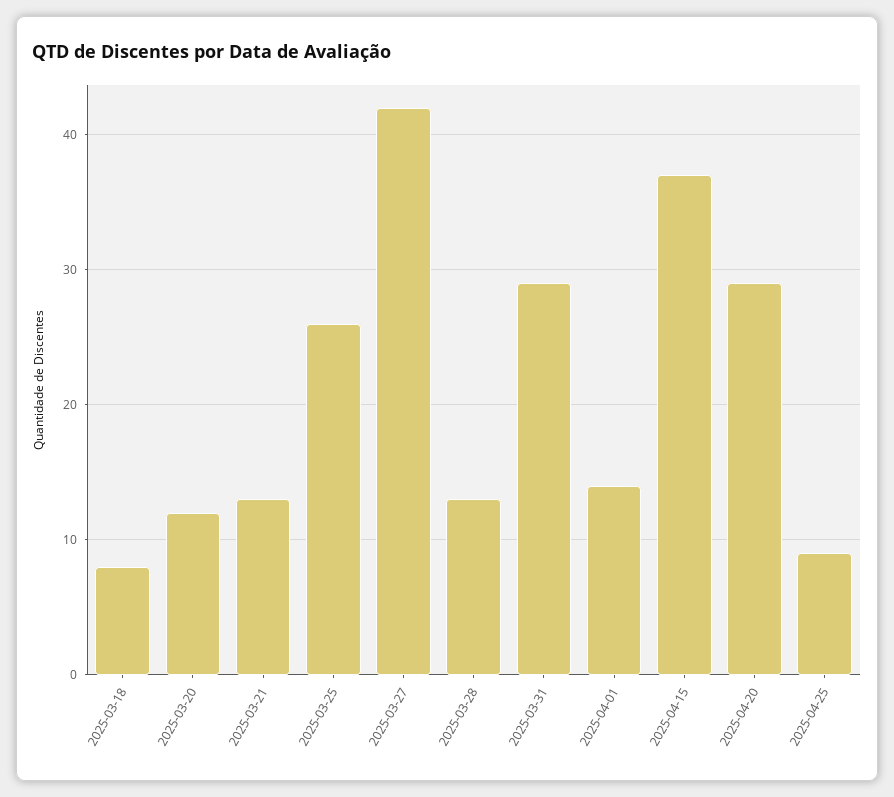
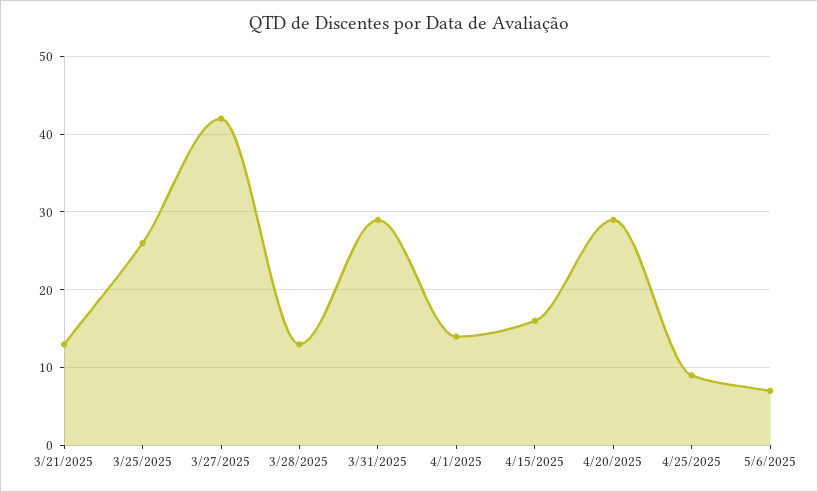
2025-03-18: 8 -> none
2025-03-20: 12 -> none
2025-04-15: 37 -> 16
5/6/2025: none -> 7

